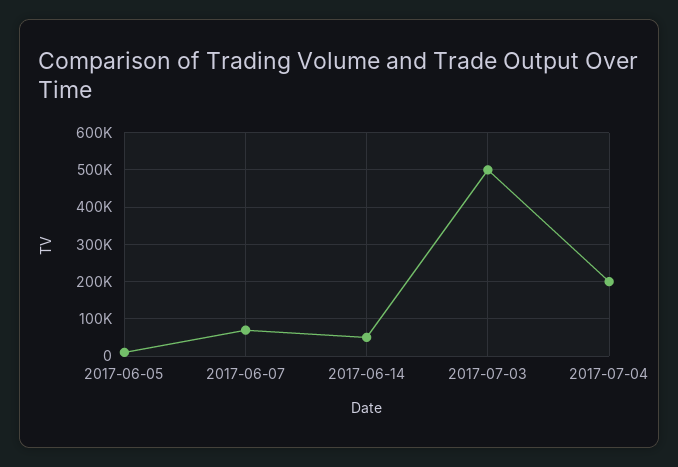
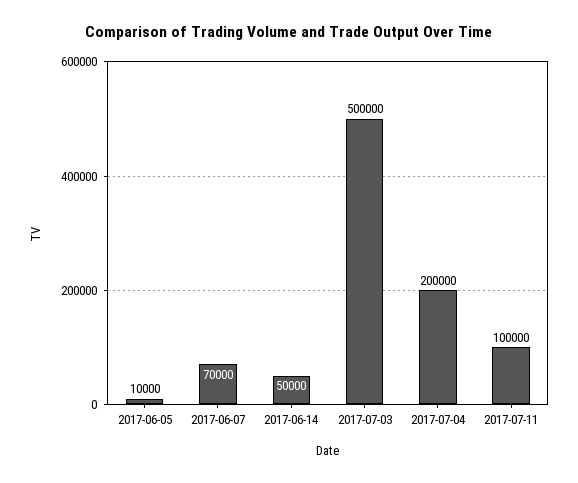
2017-07-11: none -> 100000

